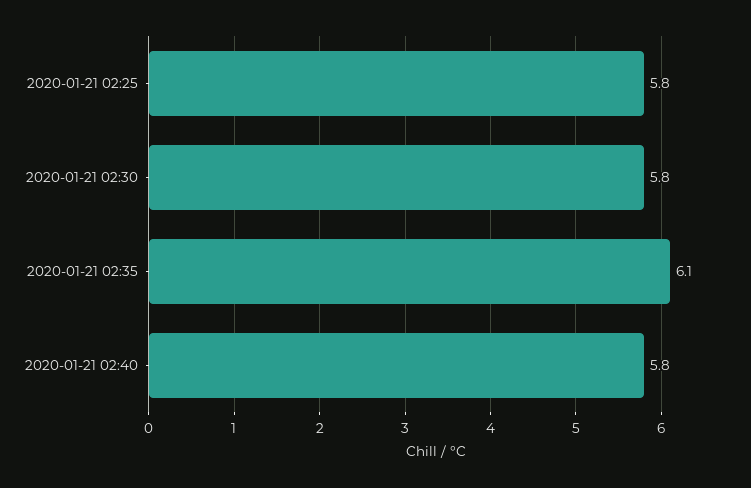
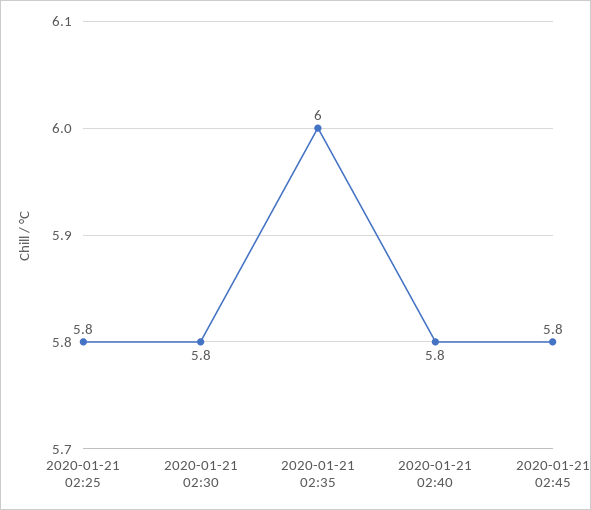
2020-01-21 02:35: 6.1 -> 6
2020-01-21 02:45: none -> 5.8

